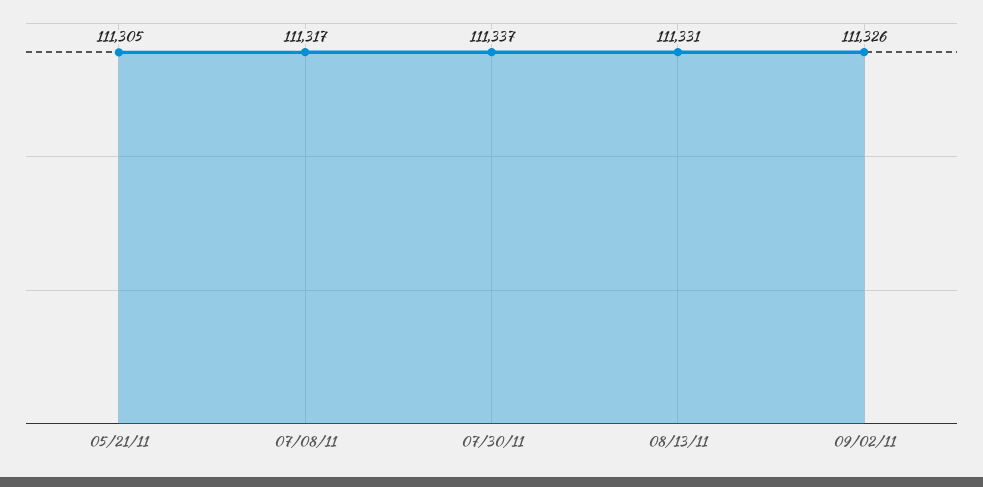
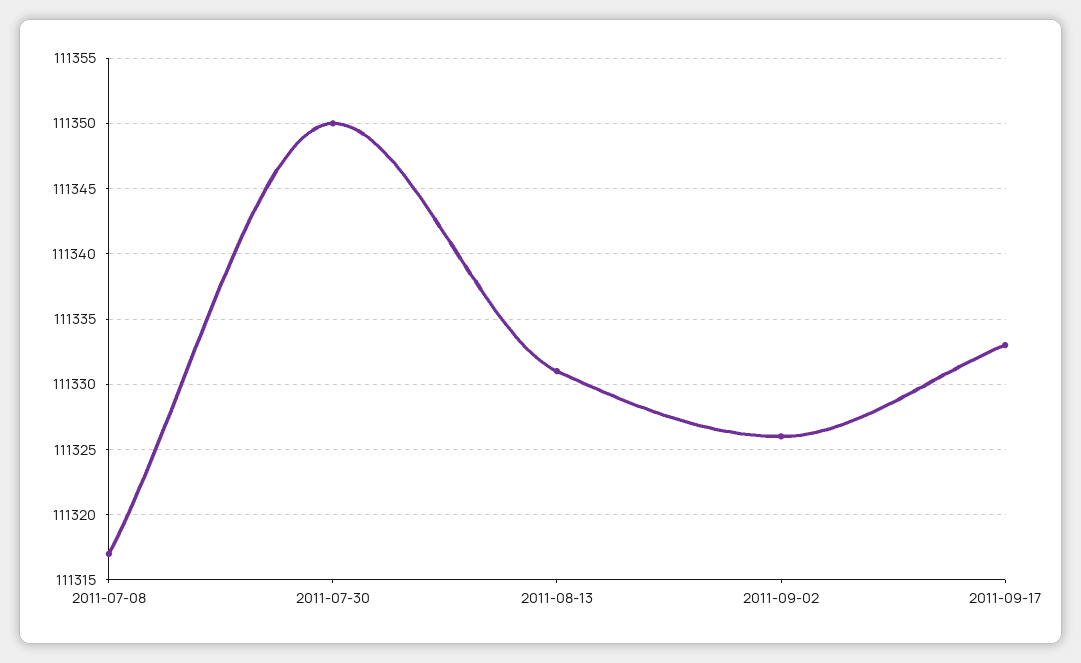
05/21/11: 111305 -> none
07/30/11: 111337 -> 111350
2011-09-17: none -> 111333

